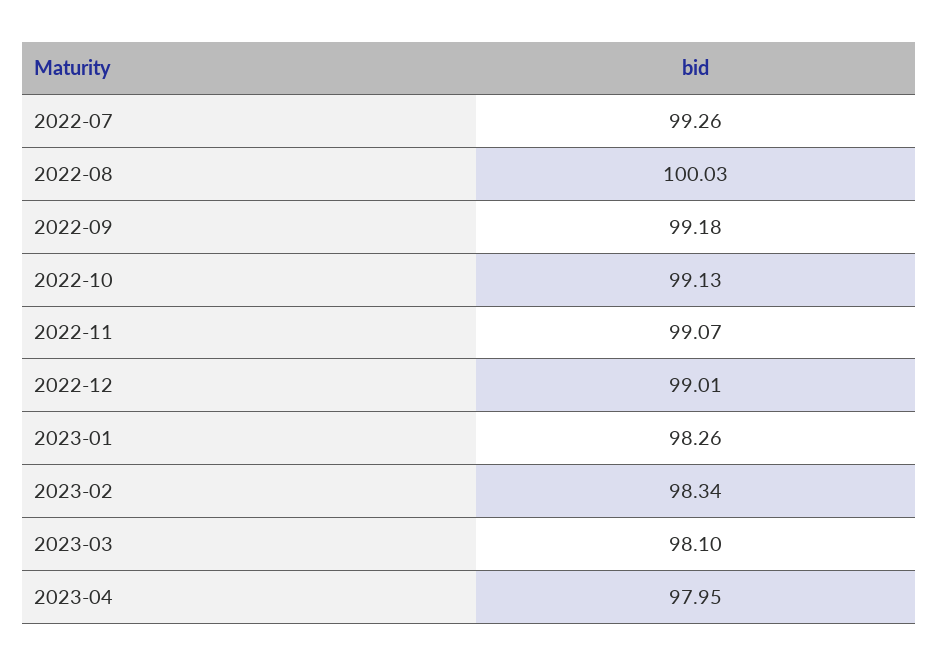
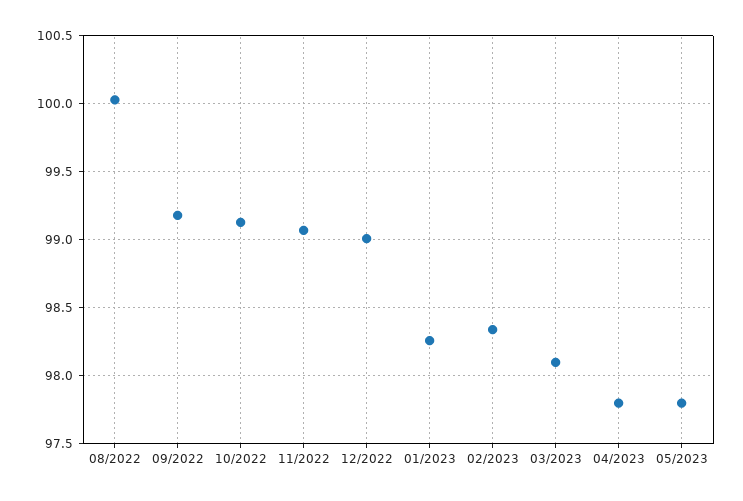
2022-07: 99.26 -> none
2023-04: 97.95 -> 97.8
05/2023: none -> 97.8

